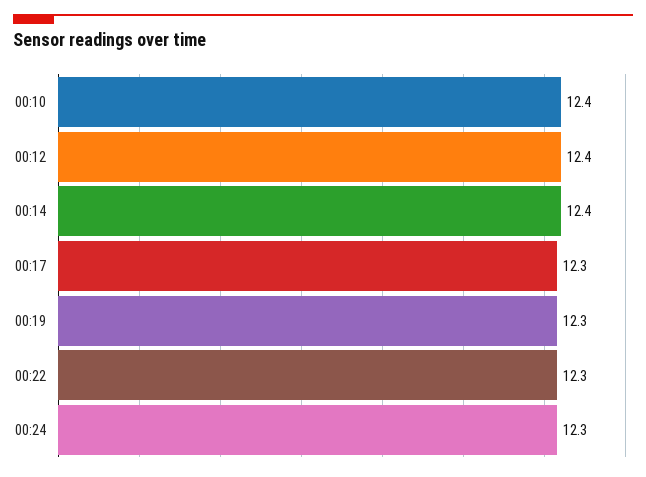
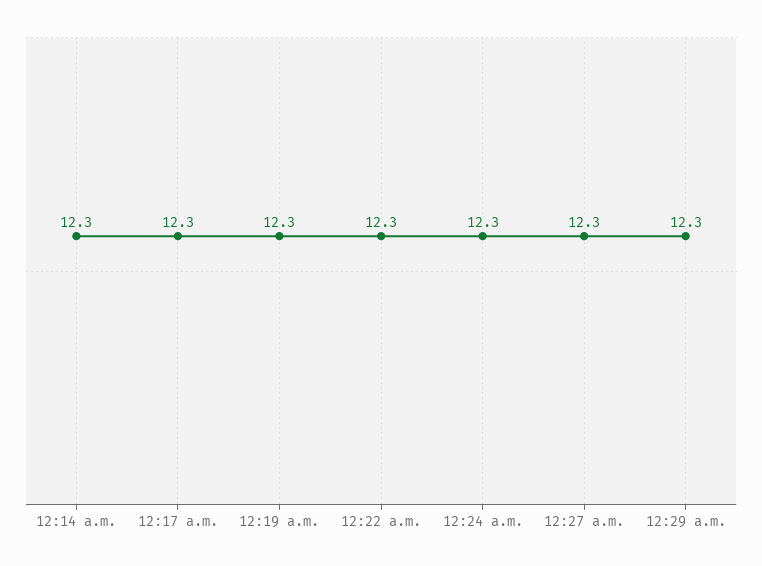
00:10: 12.4 -> none
00:12: 12.4 -> none
00:14: 12.4 -> 12.3
12:27 a.m.: none -> 12.3
12:29 a.m.: none -> 12.3

